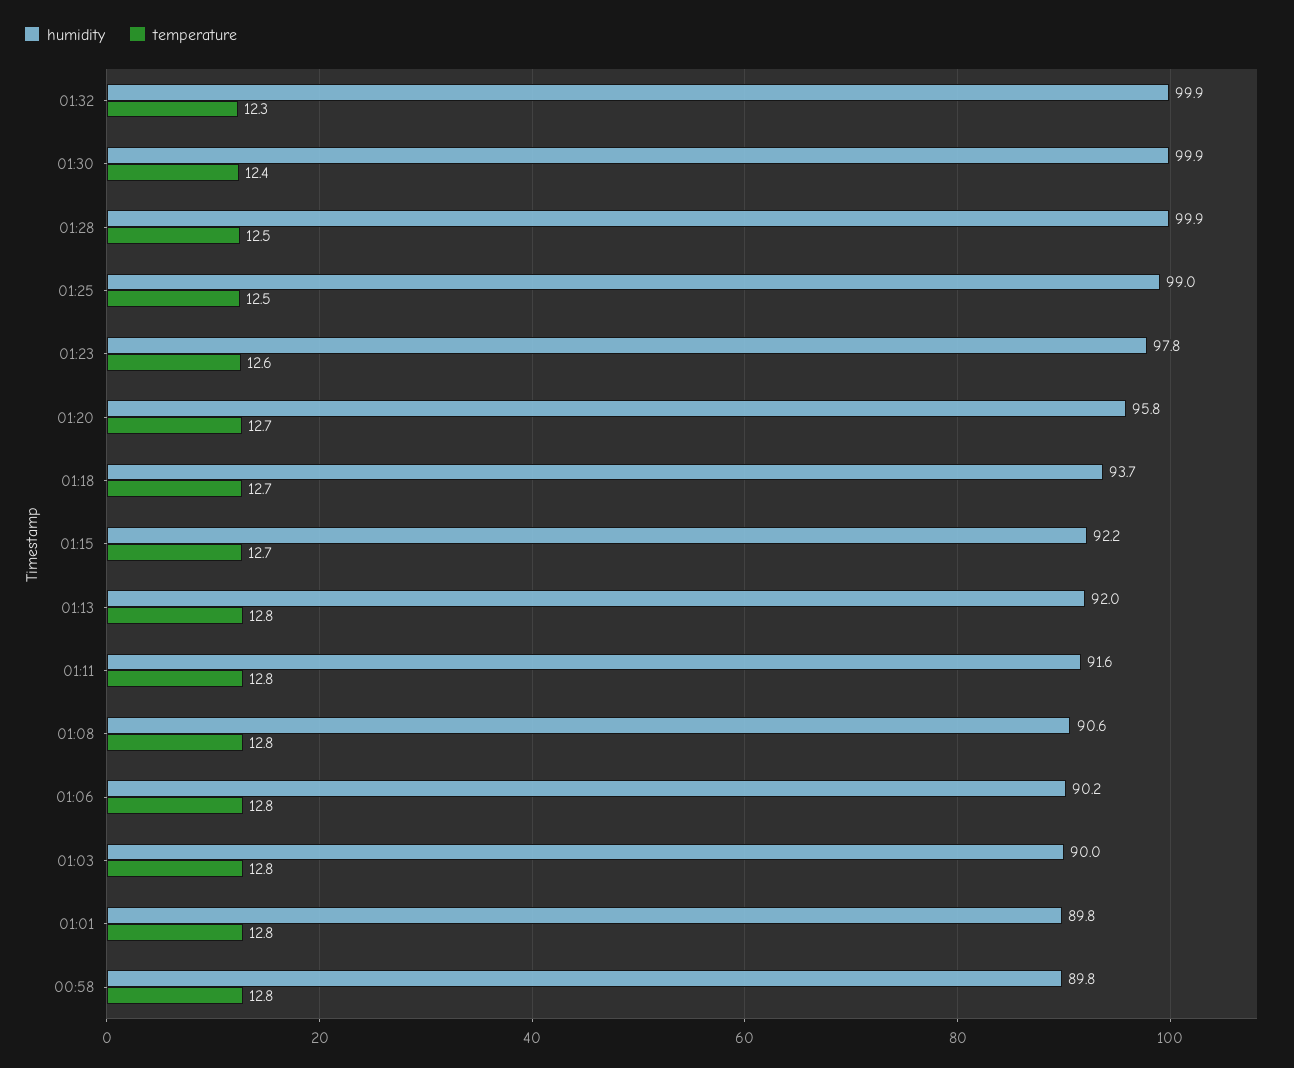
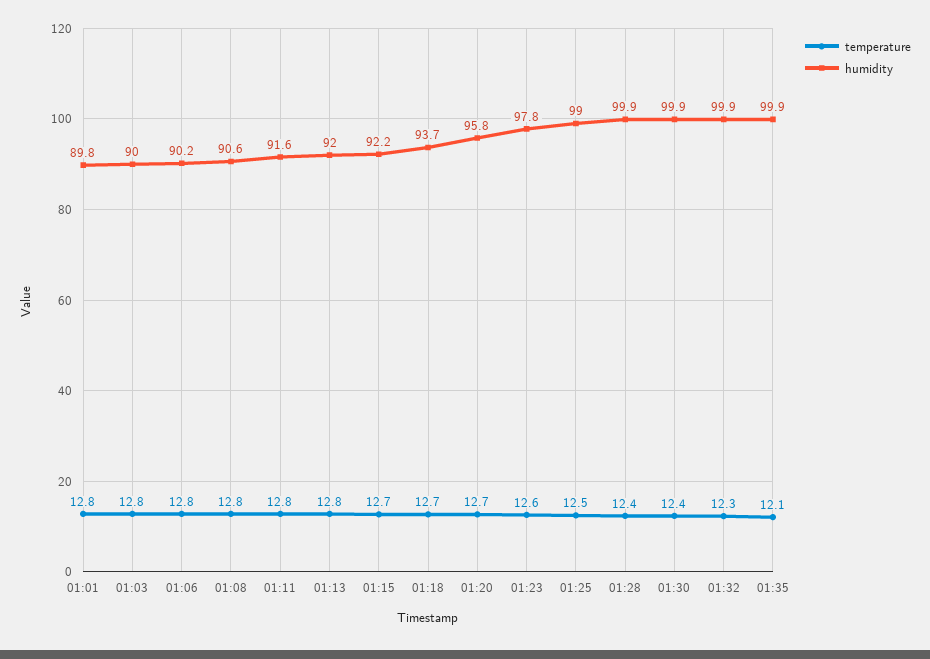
temperature, 01:28: 12.5 -> 12.4
humidity, 00:58: 89.8 -> none
temperature, 00:58: 12.8 -> none
temperature, 01:35: none -> 12.1
humidity, 01:35: none -> 99.9

